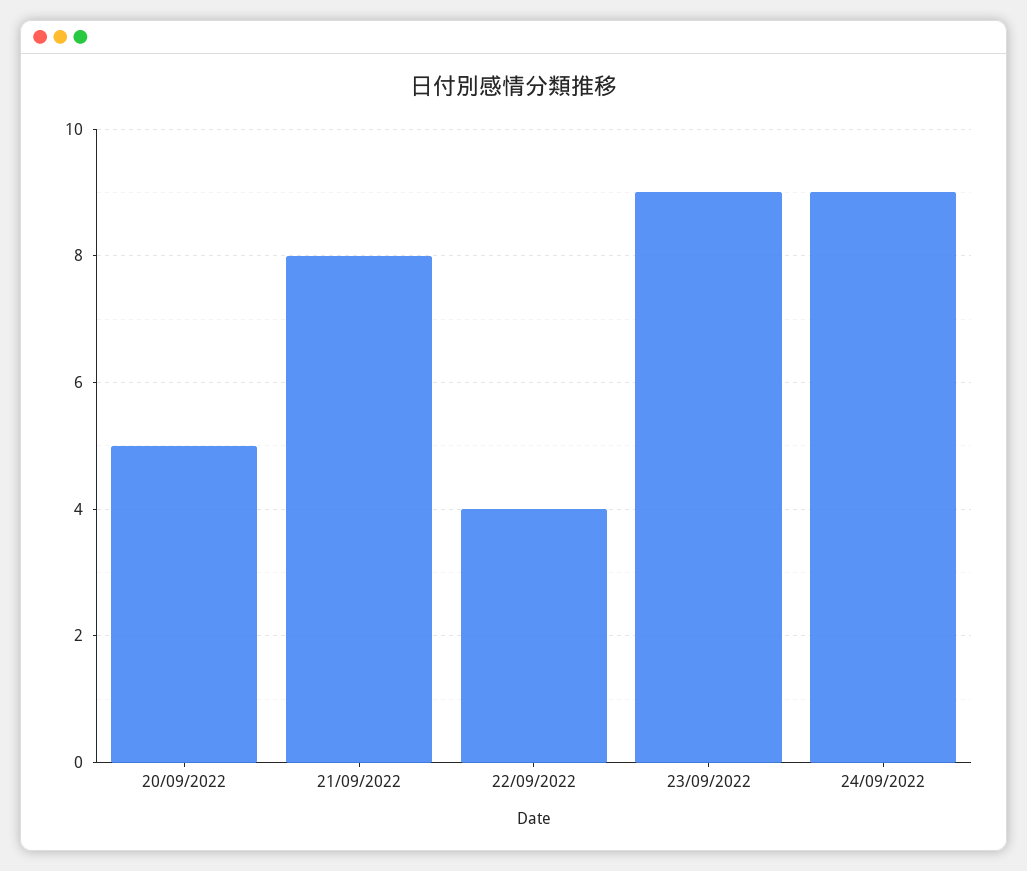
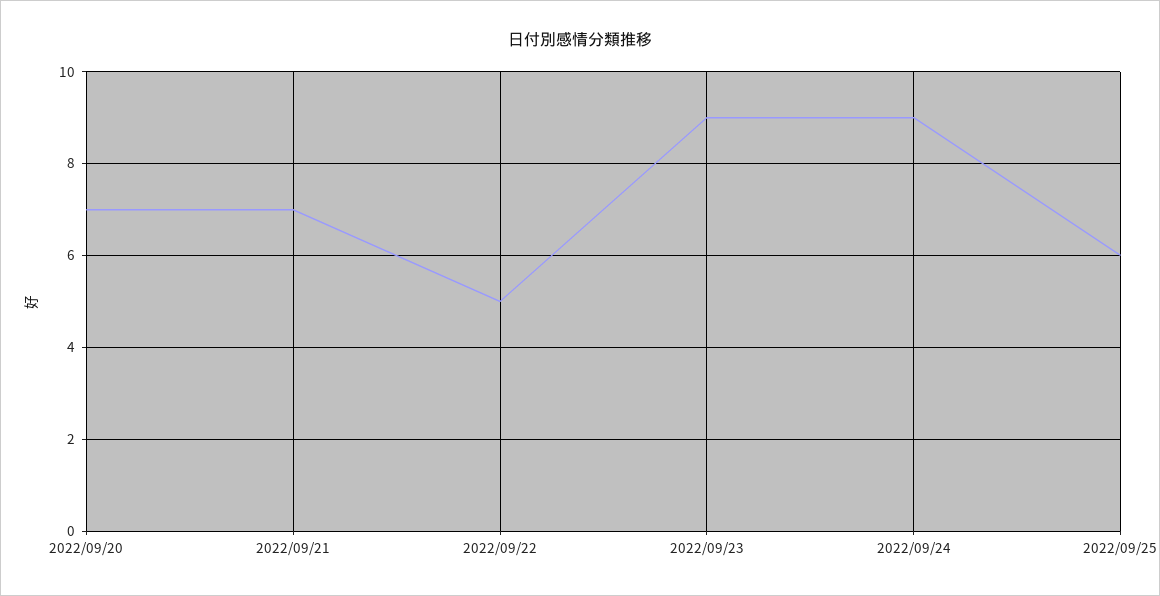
20/09/2022: 5 -> 7
21/09/2022: 8 -> 7
22/09/2022: 4 -> 5
2022/09/25: none -> 6

